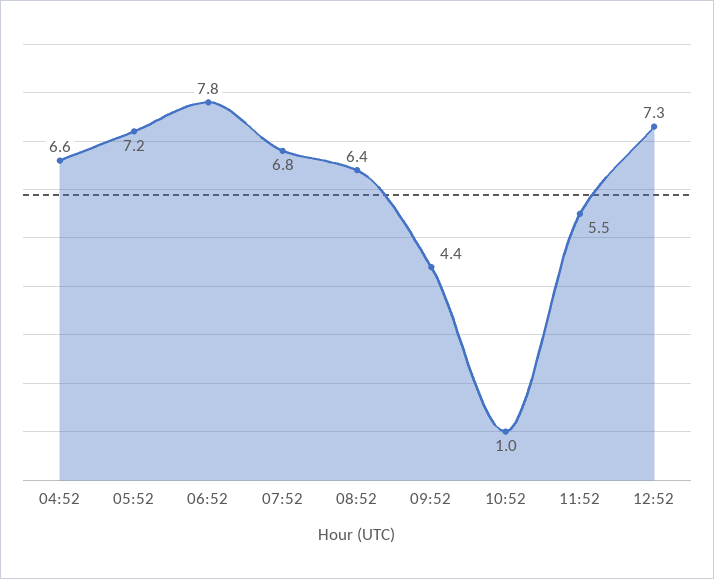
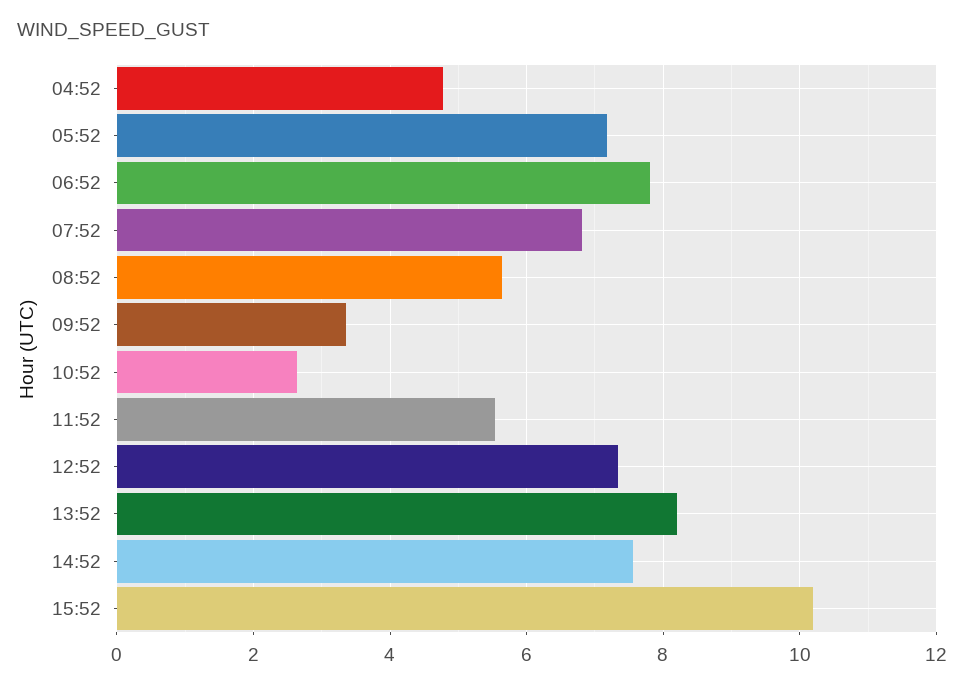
04:52: 6.6 -> 4.8
08:52: 6.4 -> 5.6
09:52: 4.4 -> 3.4
10:52: 1 -> 2.6
13:52: none -> 8.2
14:52: none -> 7.6
15:52: none -> 10.2

